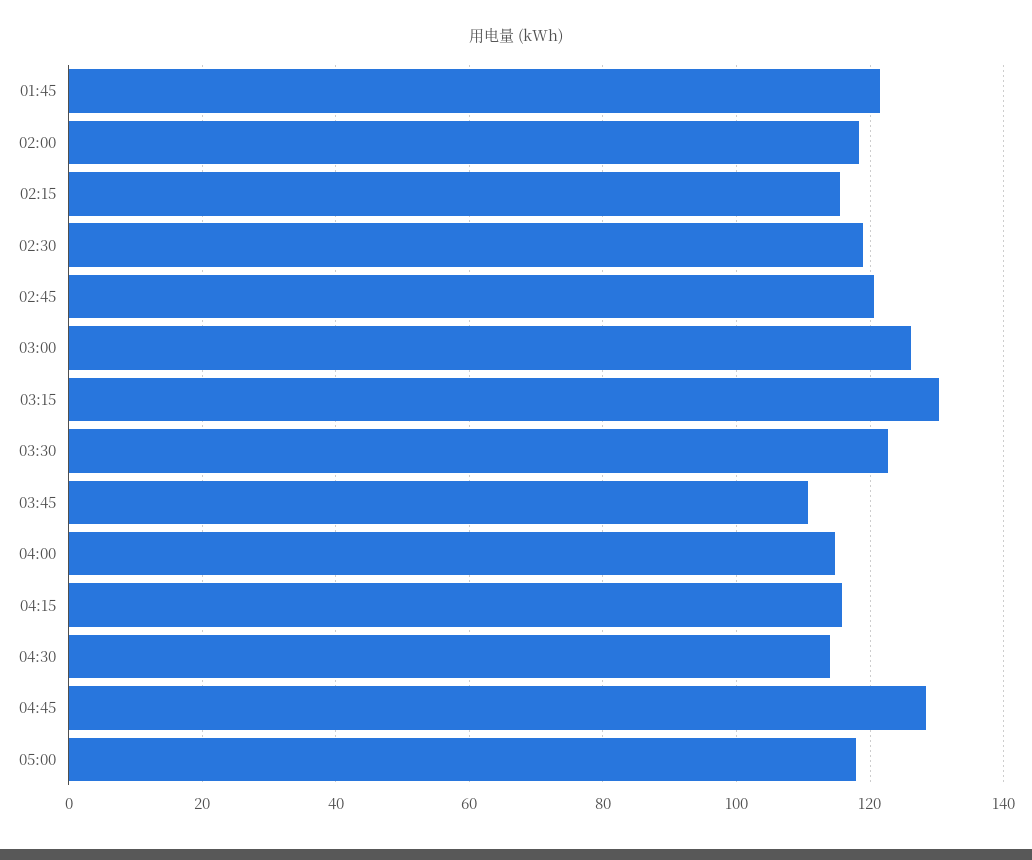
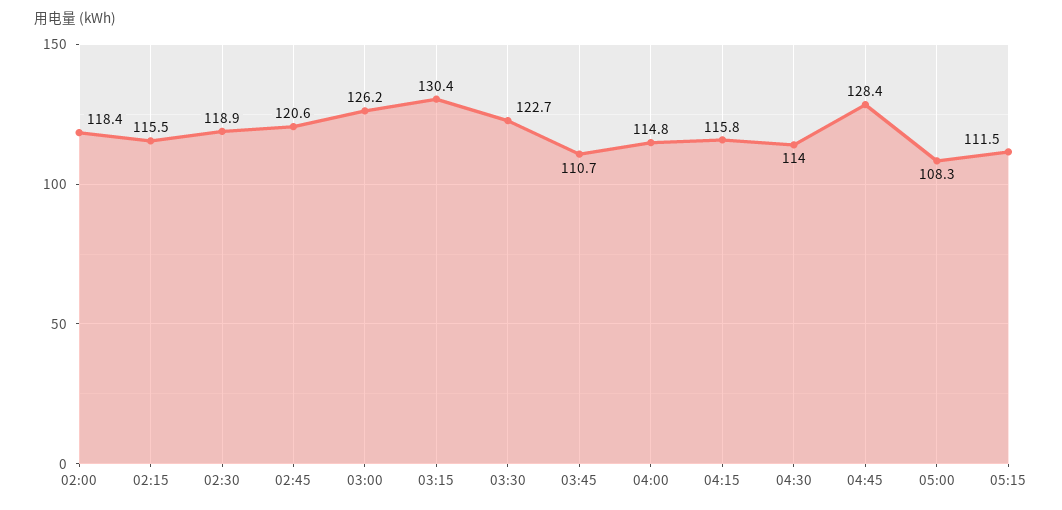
01:45: 122 -> none
05:00: 118 -> 108.3
05:15: none -> 111.5

